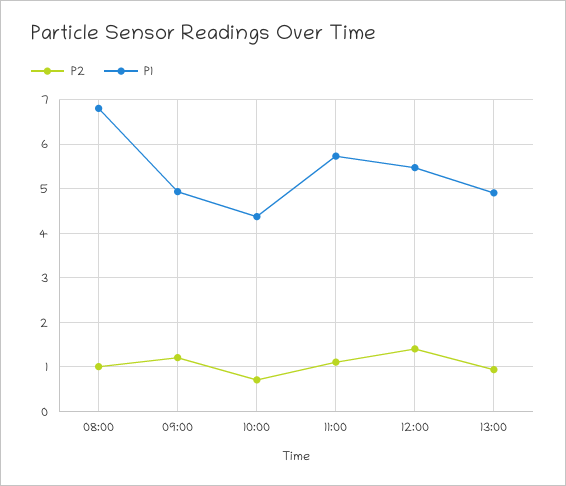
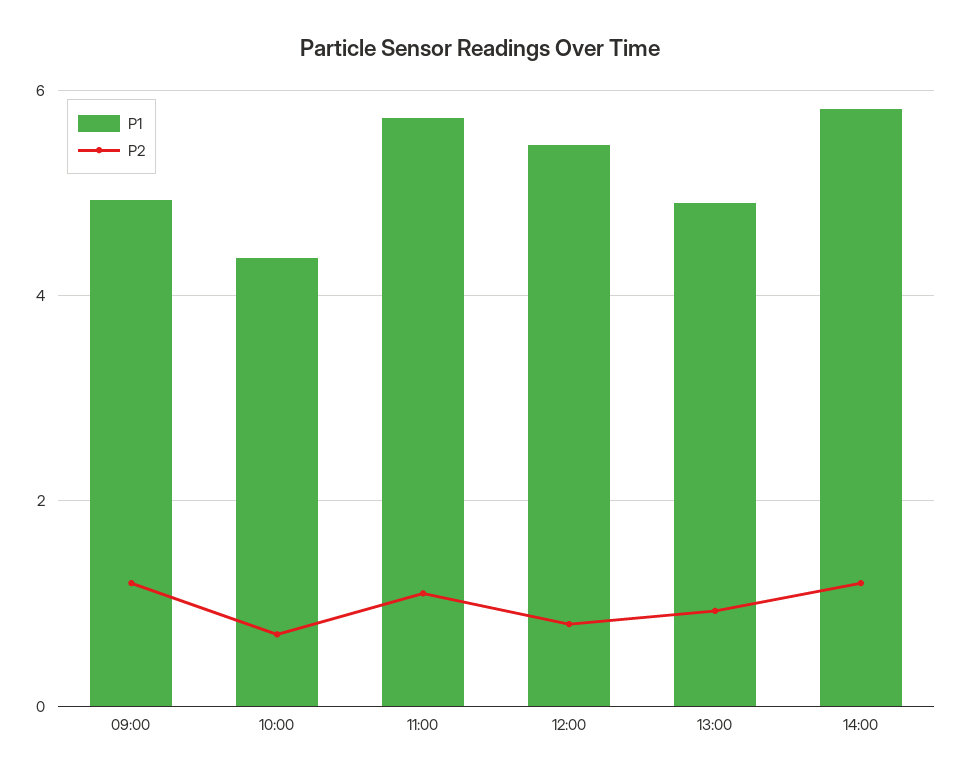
P2, 08:00: 1 -> none
P1, 08:00: 6.8 -> none
P2, 12:00: 1.4 -> 0.8
P1, 14:00: none -> 5.8
P2, 14:00: none -> 1.2

